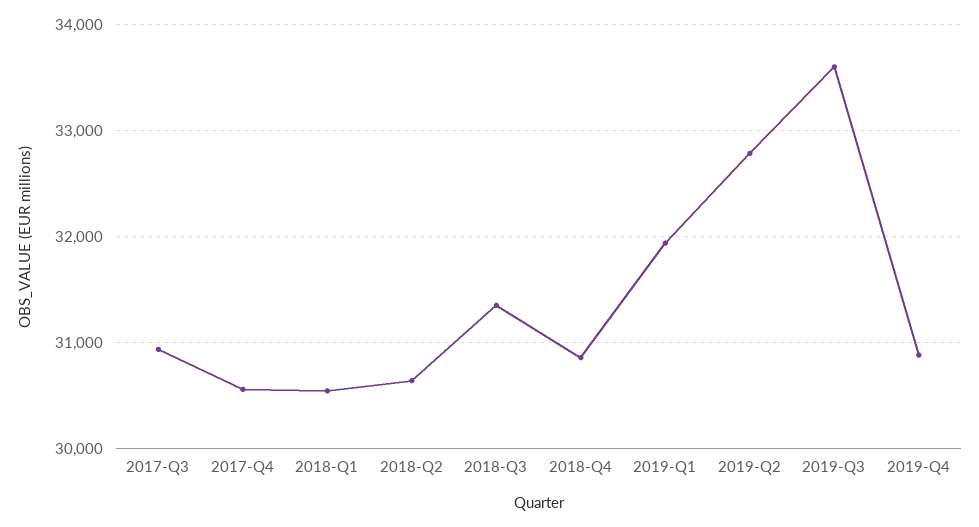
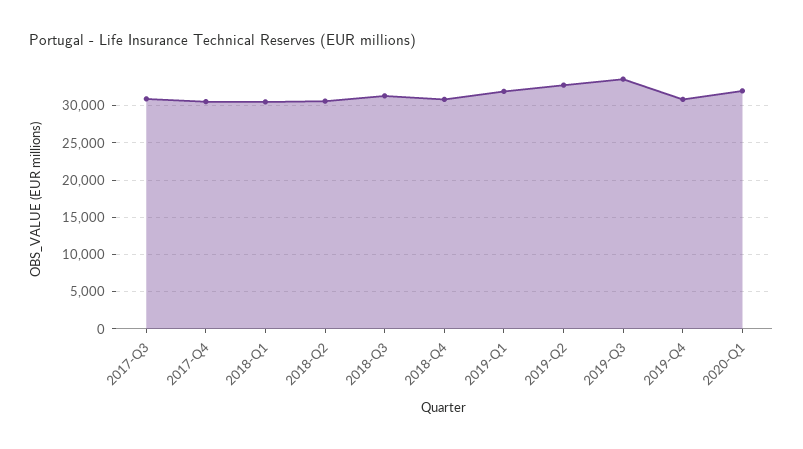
2020-Q1: none -> 32000

